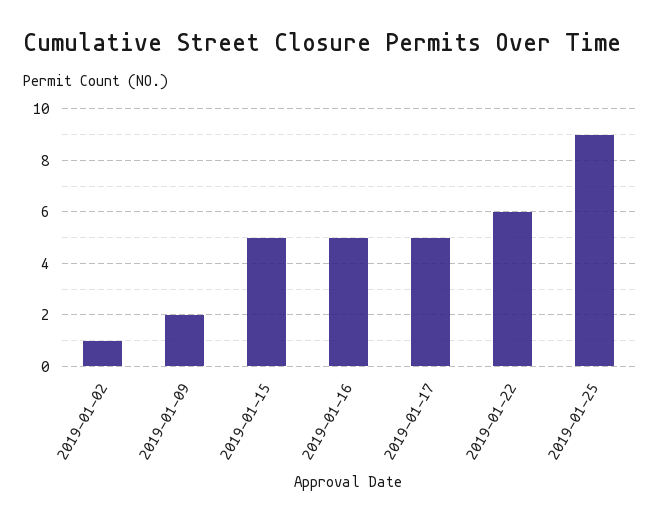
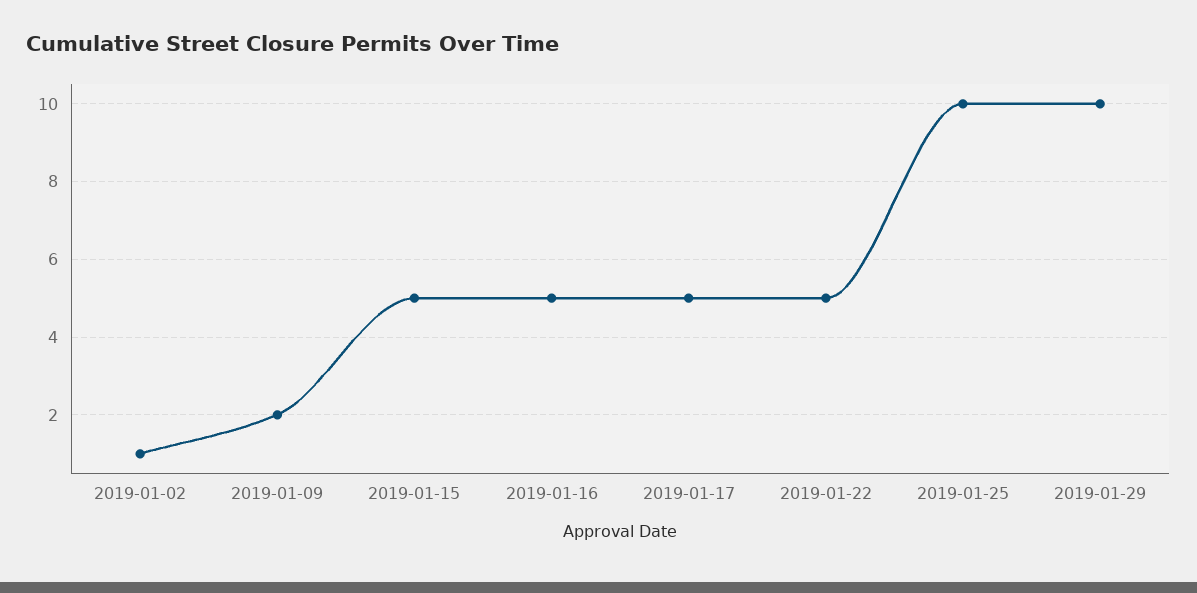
2019-01-22: 6 -> 5
2019-01-25: 9 -> 10
2019-01-29: none -> 10

